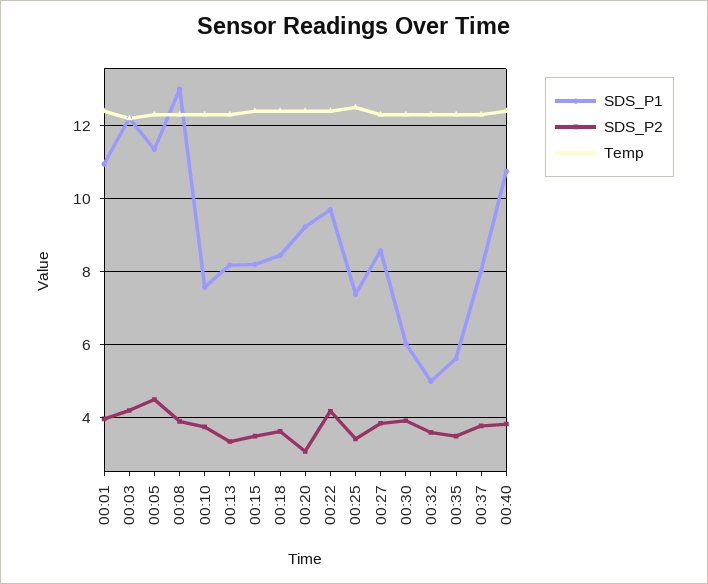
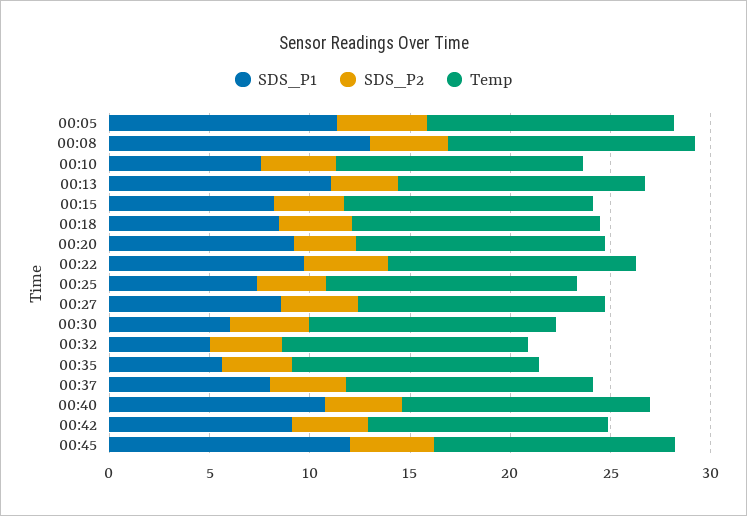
SDS_P1, 00:01: 11 -> none
SDS_P2, 00:01: 4 -> none
Temp, 00:01: 12.4 -> none
SDS_P1, 00:03: 12.2 -> none
SDS_P2, 00:03: 4.2 -> none
Temp, 00:03: 12.2 -> none
SDS_P1, 00:13: 8.2 -> 11
SDS_P1, 00:42: none -> 9
SDS_P2, 00:42: none -> 4
Temp, 00:42: none -> 12
SDS_P1, 00:45: none -> 12
SDS_P2, 00:45: none -> 4
Temp, 00:45: none -> 12

